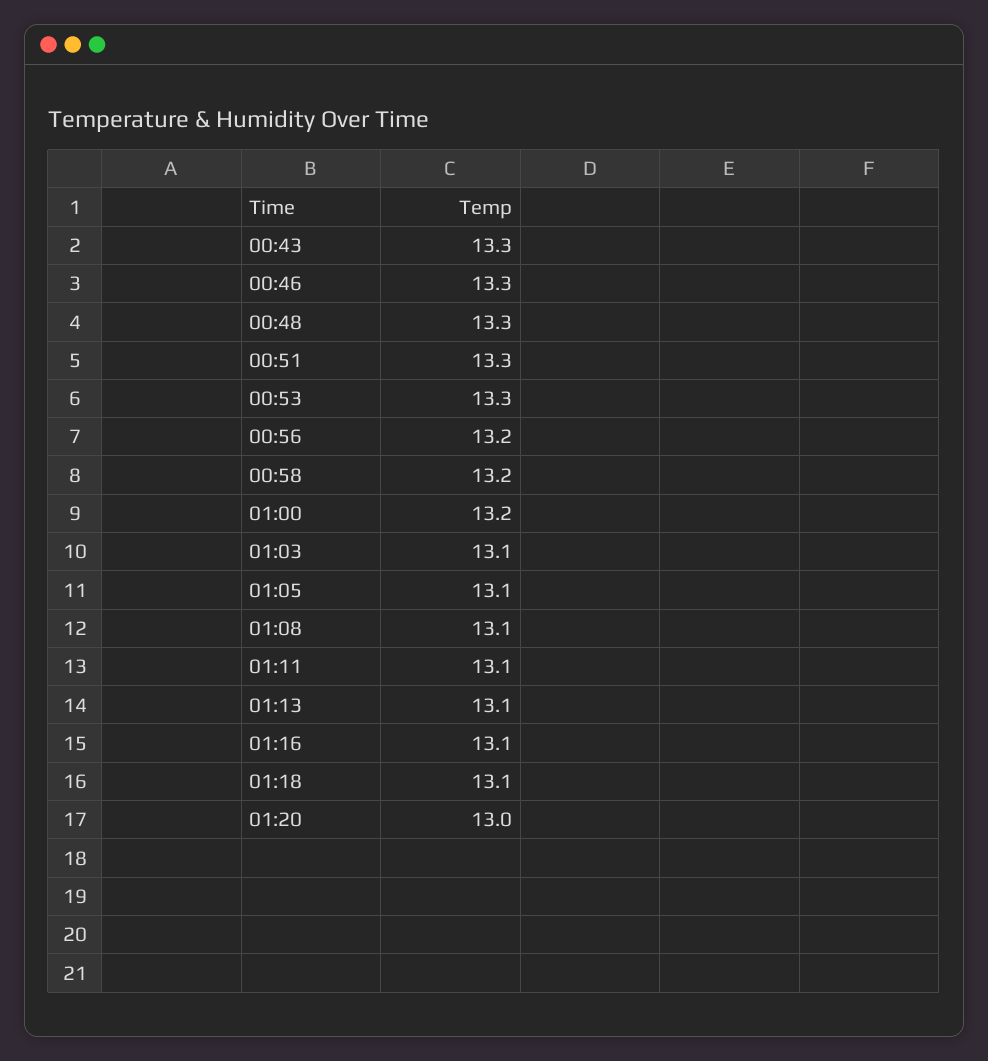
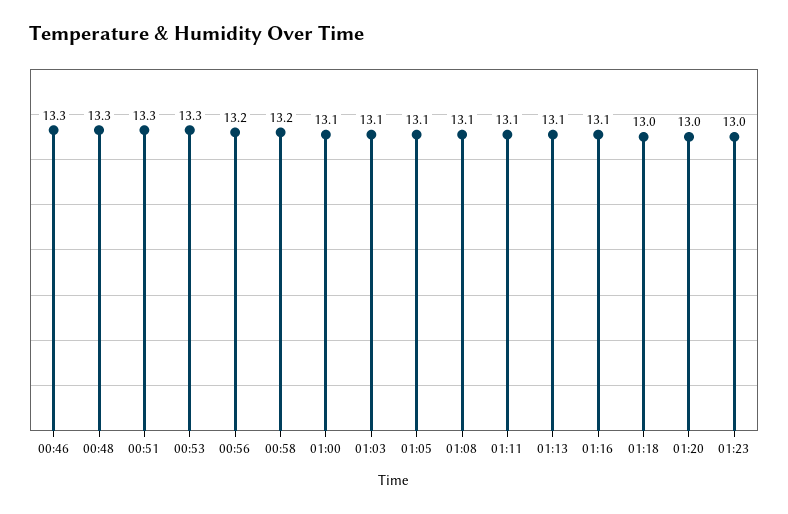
00:43: 13.3 -> none
01:00: 13.2 -> 13.1
01:18: 13.1 -> 13
01:23: none -> 13

